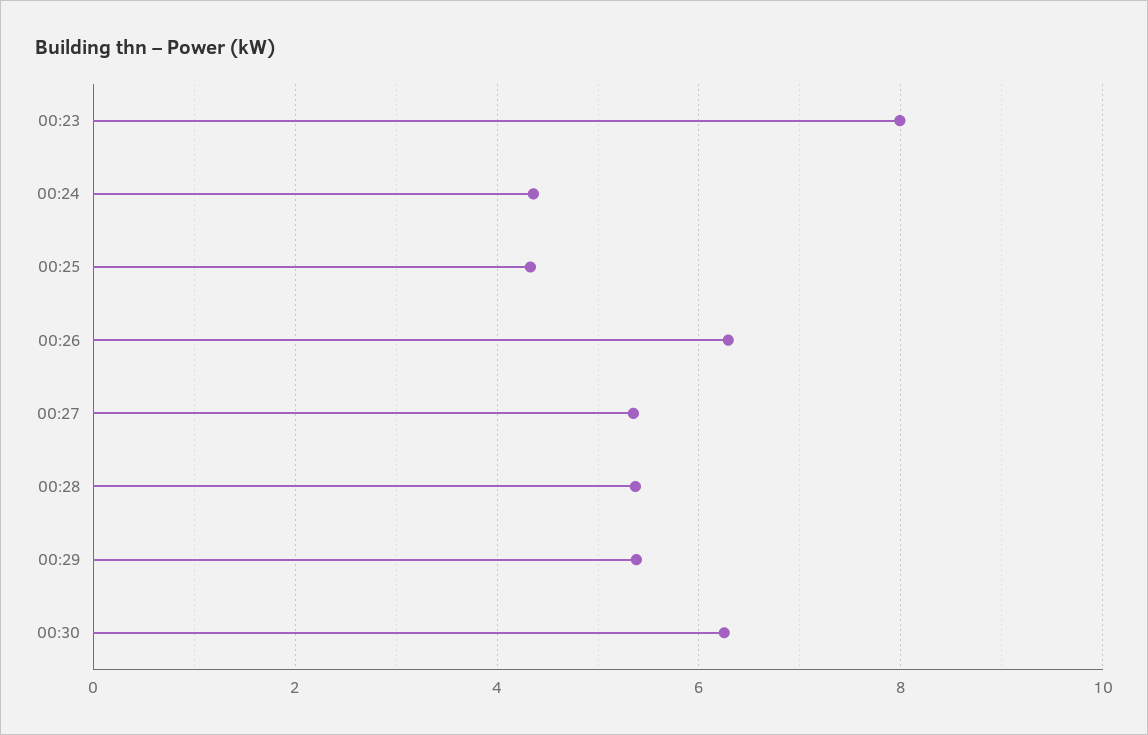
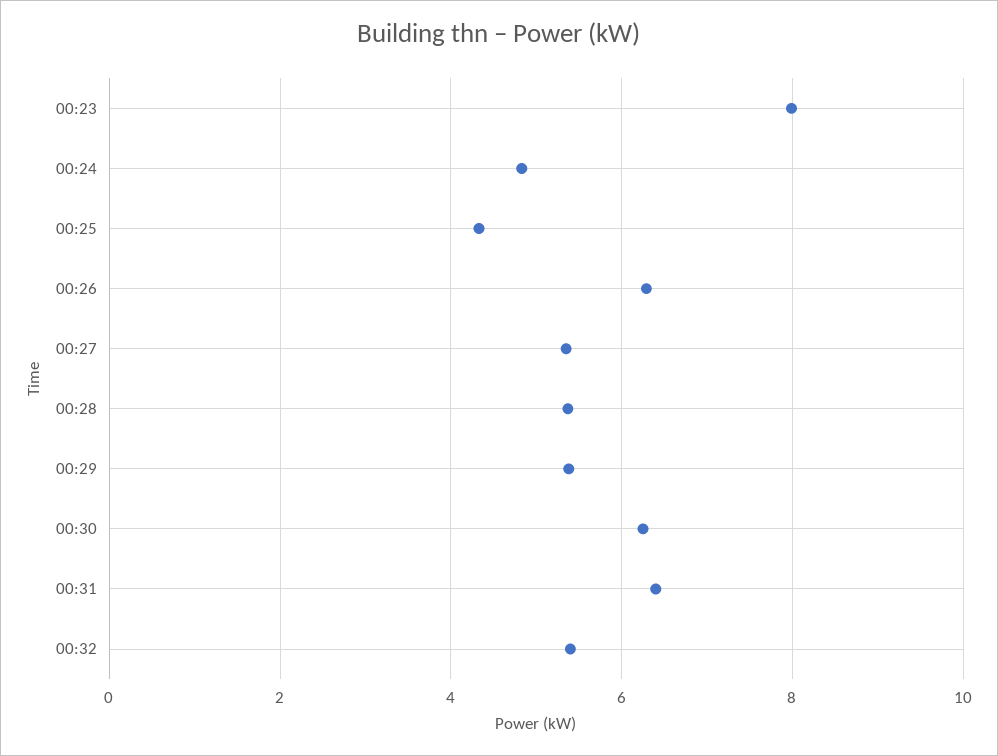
00:24: 4.4 -> 4.8
00:31: none -> 6.4
00:32: none -> 5.4

